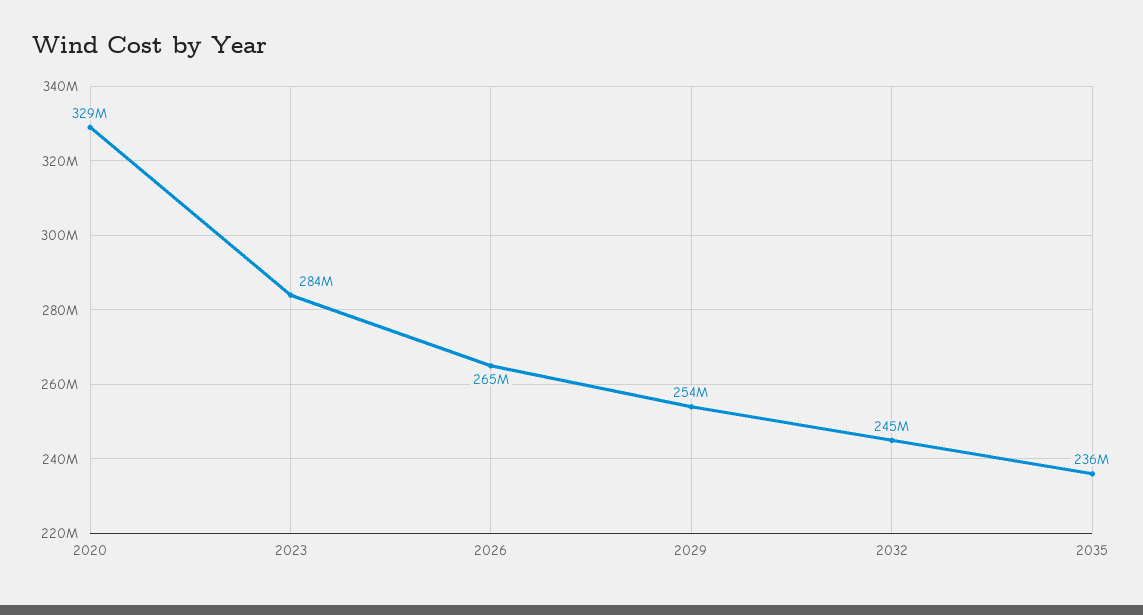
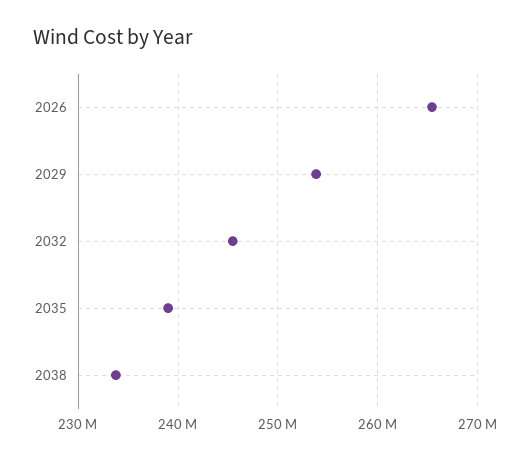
2020: 329000000 -> none
2023: 284000000 -> none
2035: 236000000 -> 239000000
2038: none -> 234000000

